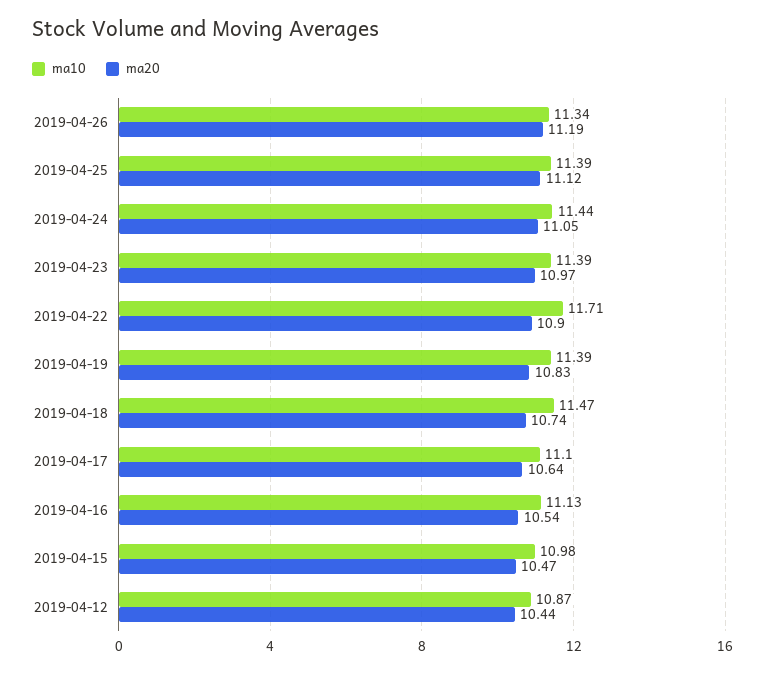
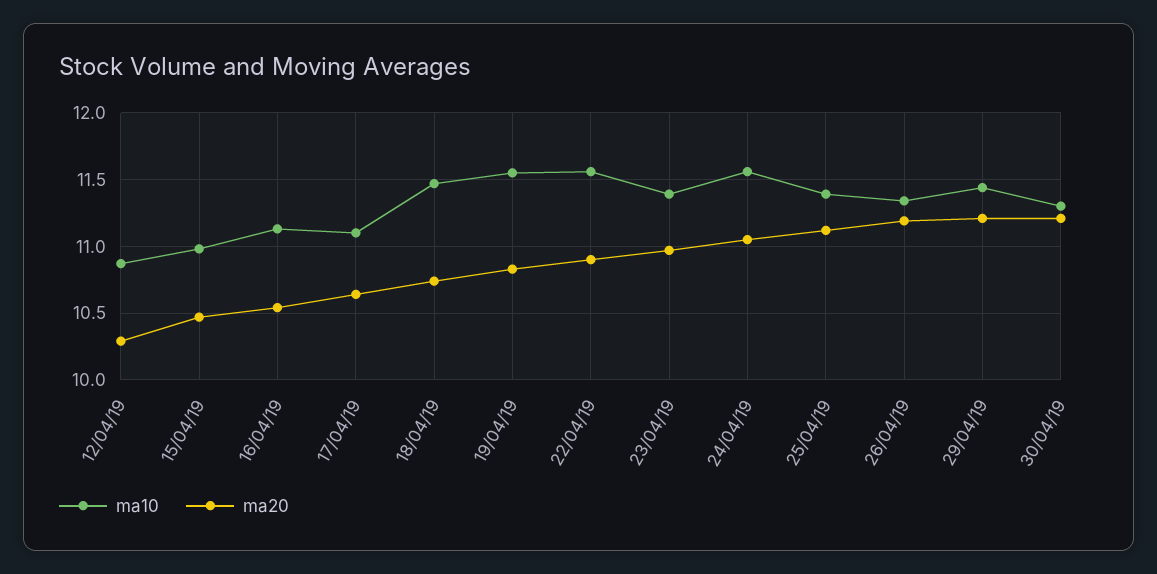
ma10, 2019-04-24: 11.44 -> 11.55
ma10, 2019-04-22: 11.71 -> 11.55
ma10, 2019-04-19: 11.39 -> 11.55
ma20, 2019-04-12: 10.44 -> 10.3
ma10, 29/04/19: none -> 11.45
ma20, 29/04/19: none -> 11.2
ma10, 30/04/19: none -> 11.3
ma20, 30/04/19: none -> 11.2

